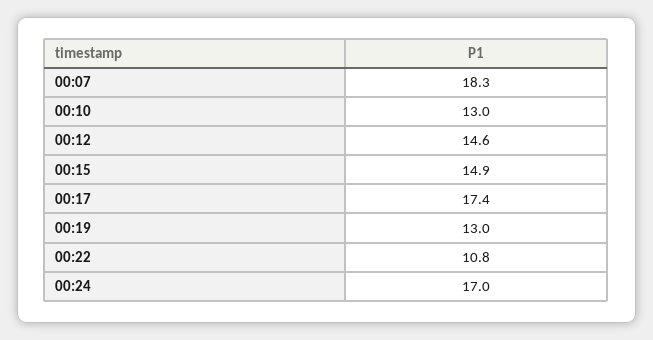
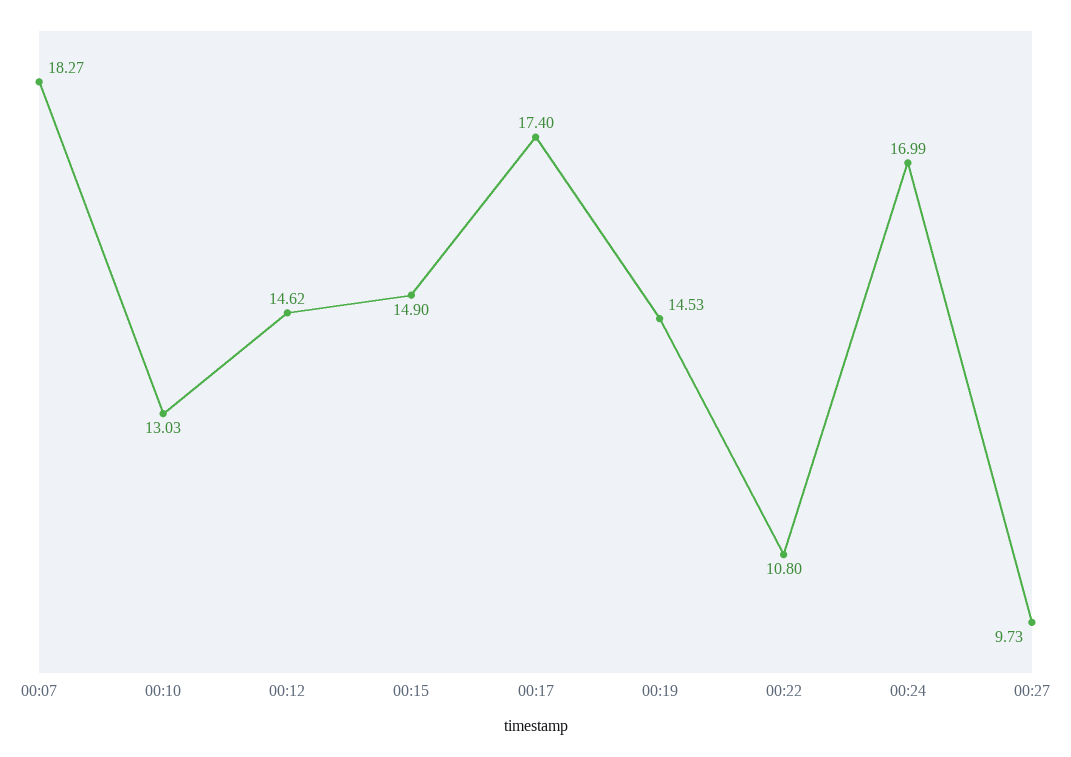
00:19: 13 -> 14.53
00:27: none -> 9.73

